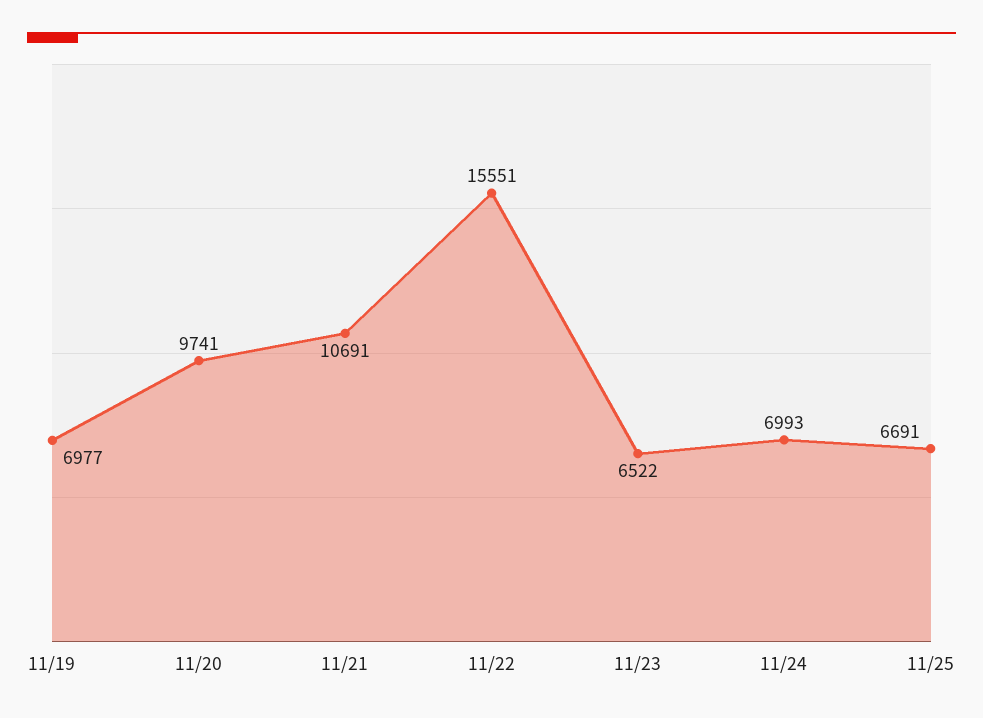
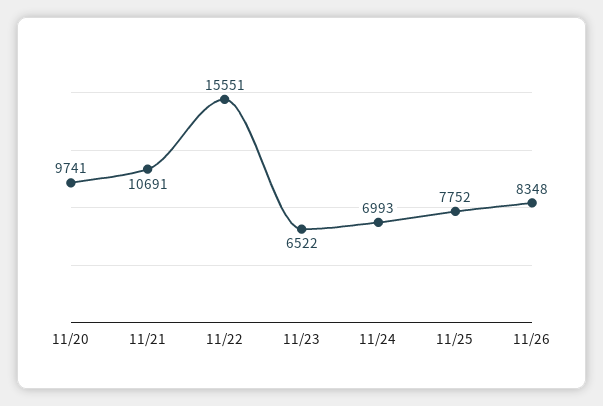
11/19: 6977 -> none
11/25: 6691 -> 7752
11/26: none -> 8348

